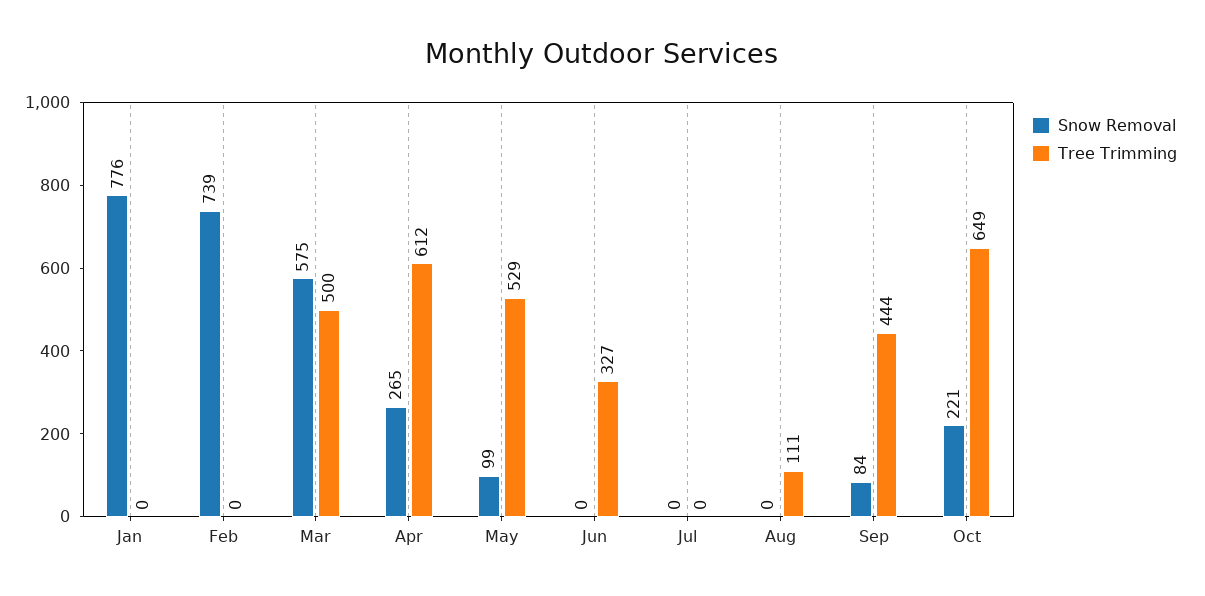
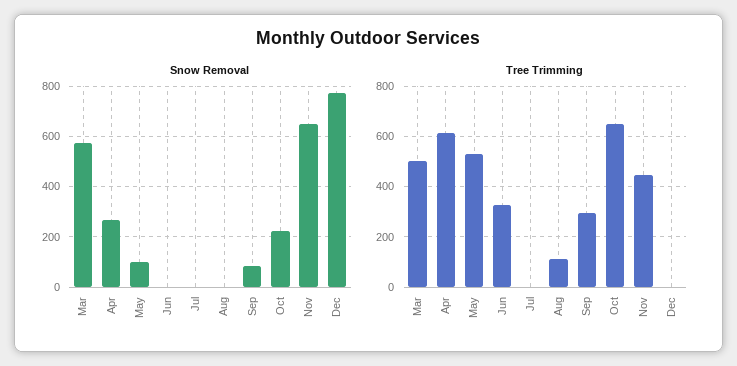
Snow Removal, Jan: 776 -> none
Tree Trimming, Jan: 0 -> none
Snow Removal, Feb: 739 -> none
Tree Trimming, Feb: 0 -> none
Tree Trimming, Sep: 444 -> 300
Snow Removal, Nov: none -> 650
Snow Removal, Dec: none -> 775
Tree Trimming, Nov: none -> 450
Tree Trimming, Dec: none -> 0

